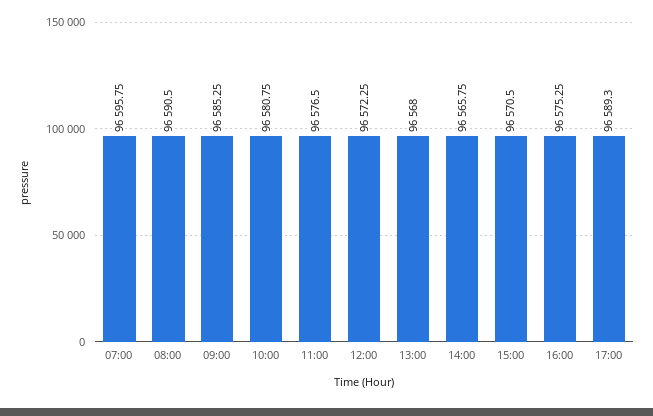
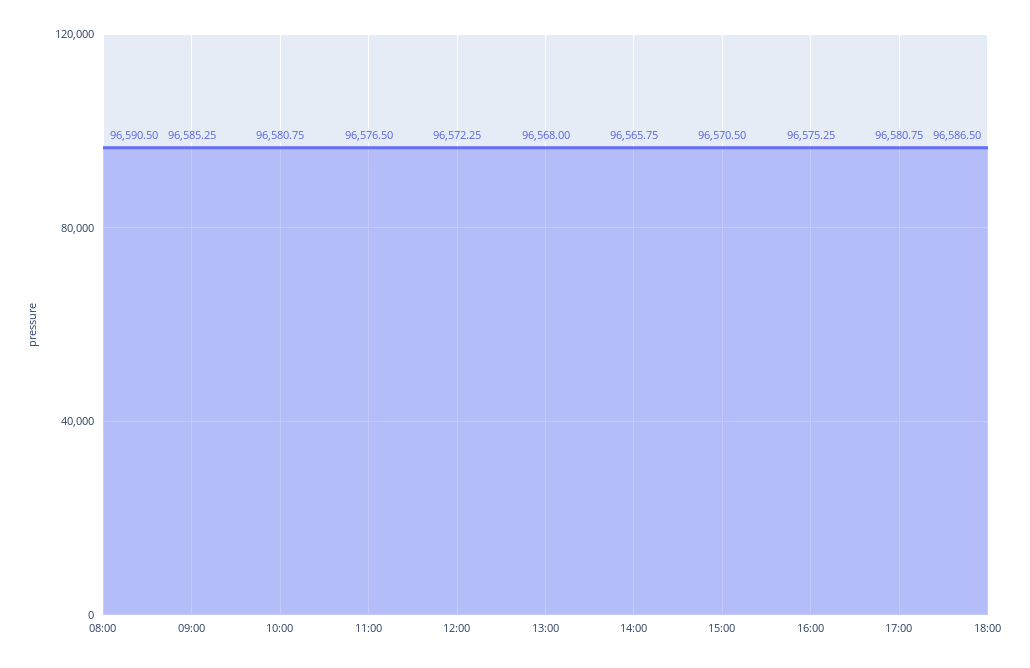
07:00: 96595.75 -> none
17:00: 96589.3 -> 96580.75
18:00: none -> 96586.5

